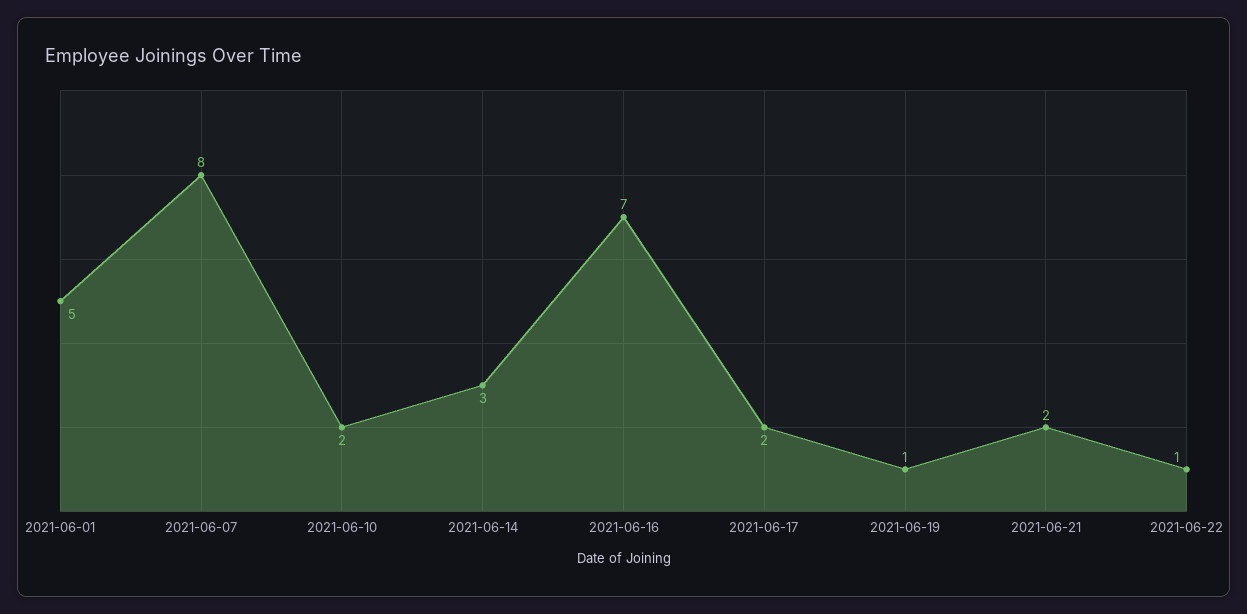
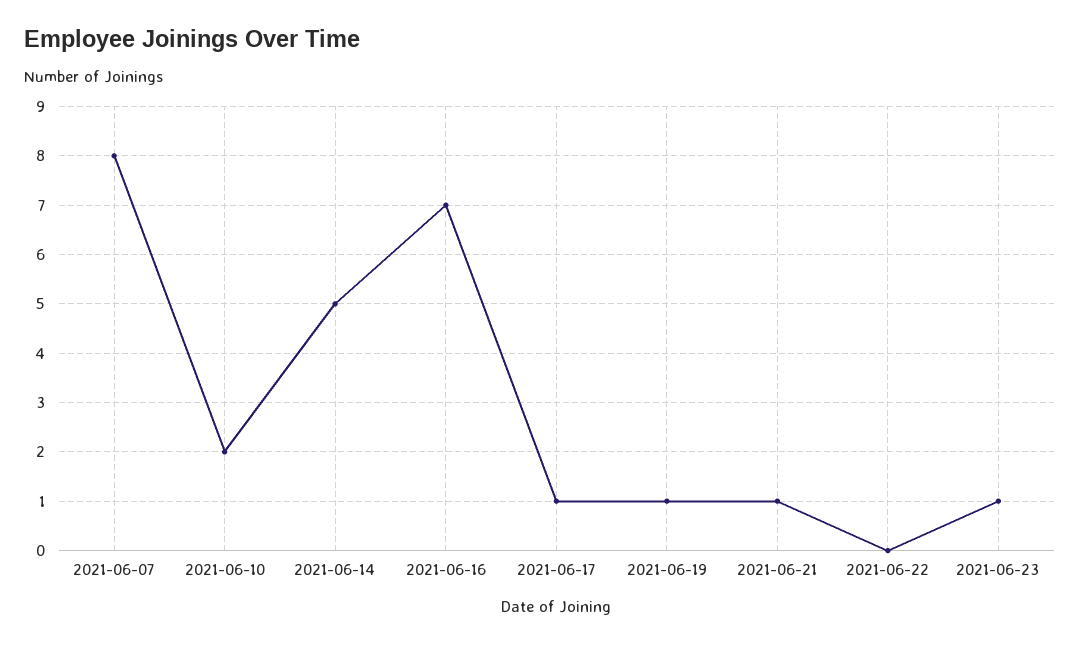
2021-06-01: 5 -> none
2021-06-14: 3 -> 5
2021-06-17: 2 -> 1
2021-06-21: 2 -> 1
2021-06-22: 1 -> 0
2021-06-23: none -> 1

